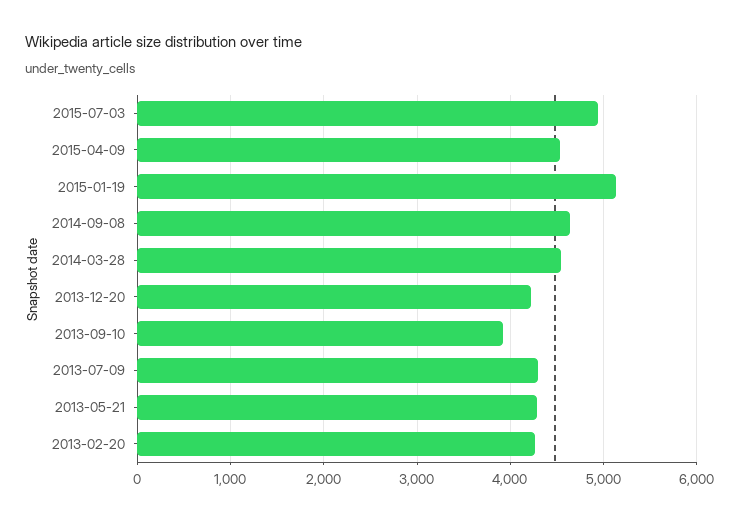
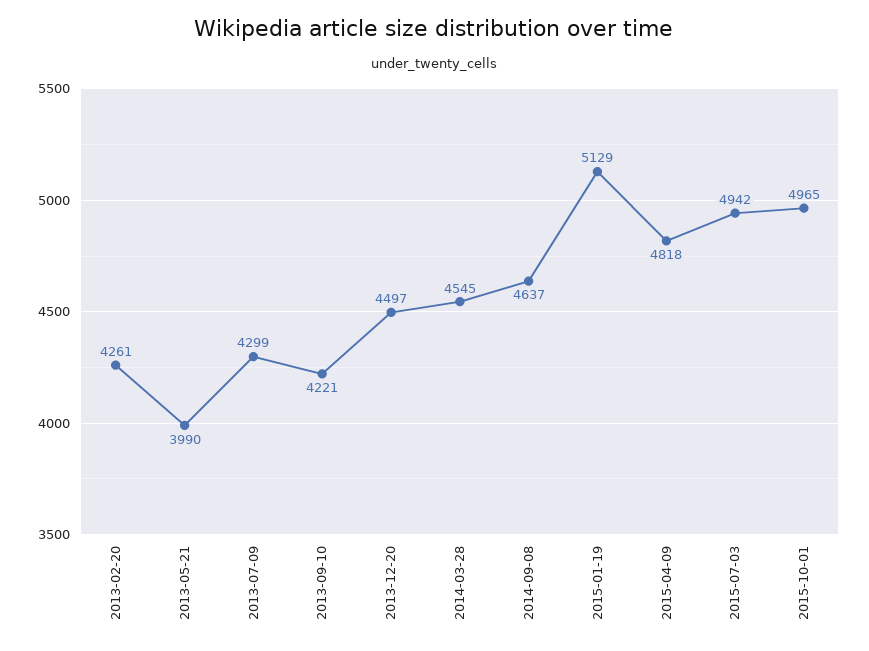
2015-04-09: 4500 -> 4818
2013-12-20: 4200 -> 4497
2013-09-10: 3900 -> 4221
2013-05-21: 4300 -> 3990
2015-10-01: none -> 4965

